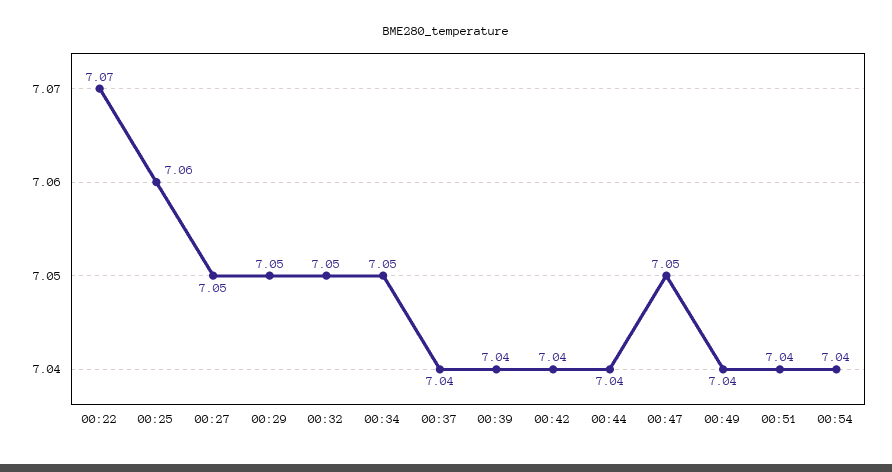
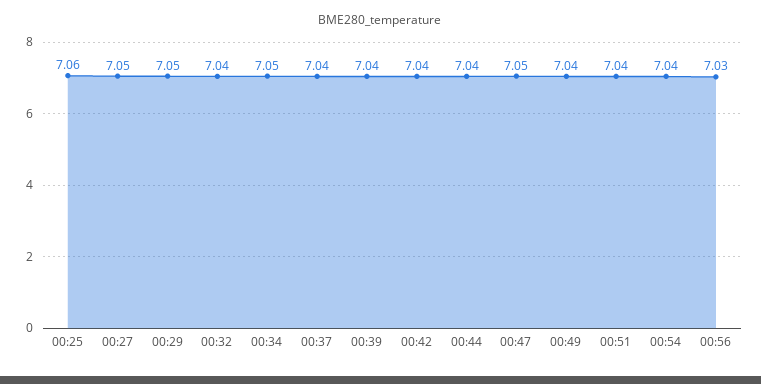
00:22: 7.07 -> none
00:32: 7.05 -> 7.04
00:56: none -> 7.03

